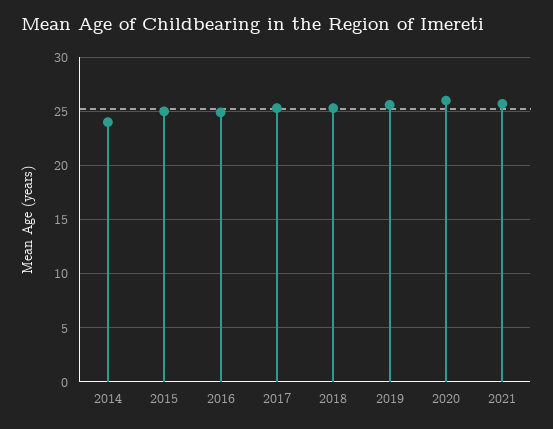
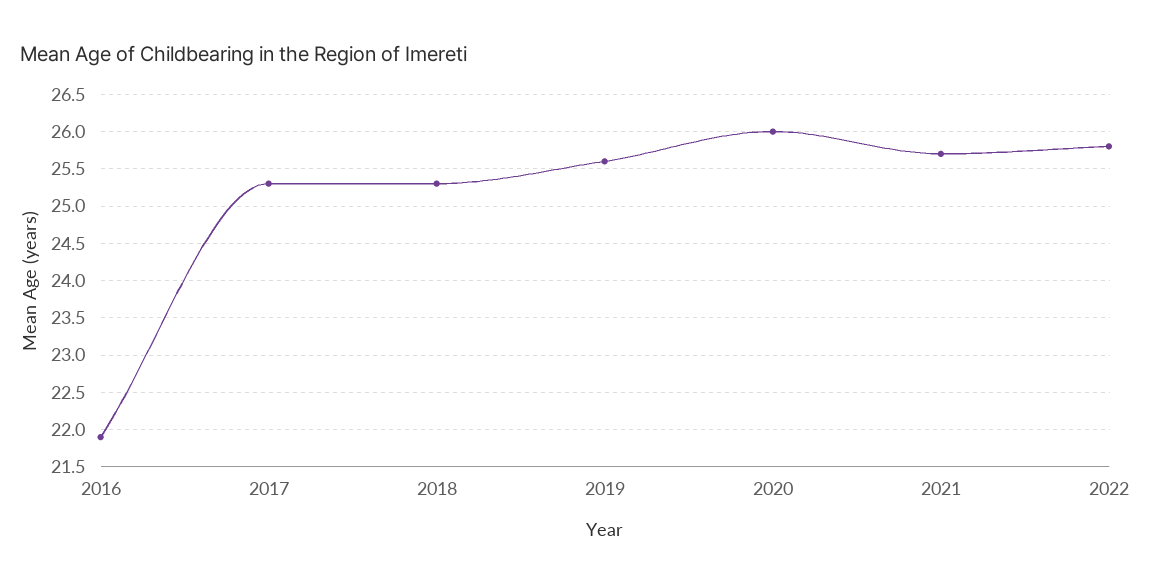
2014: 24 -> none
2015: 25 -> none
2016: 25 -> 21.9
2022: none -> 25.8

